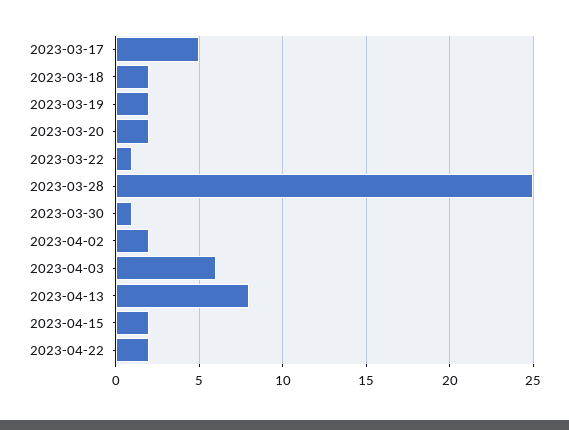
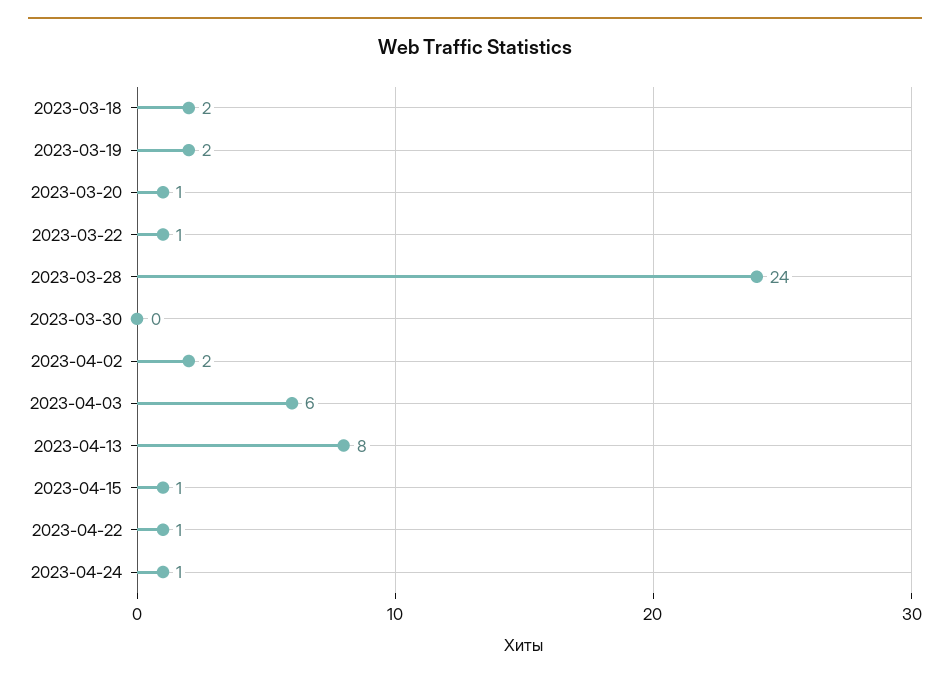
2023-03-17: 5 -> none
2023-03-20: 2 -> 1
2023-03-28: 25 -> 24
2023-03-30: 1 -> 0
2023-04-15: 2 -> 1
2023-04-22: 2 -> 1
2023-04-24: none -> 1

